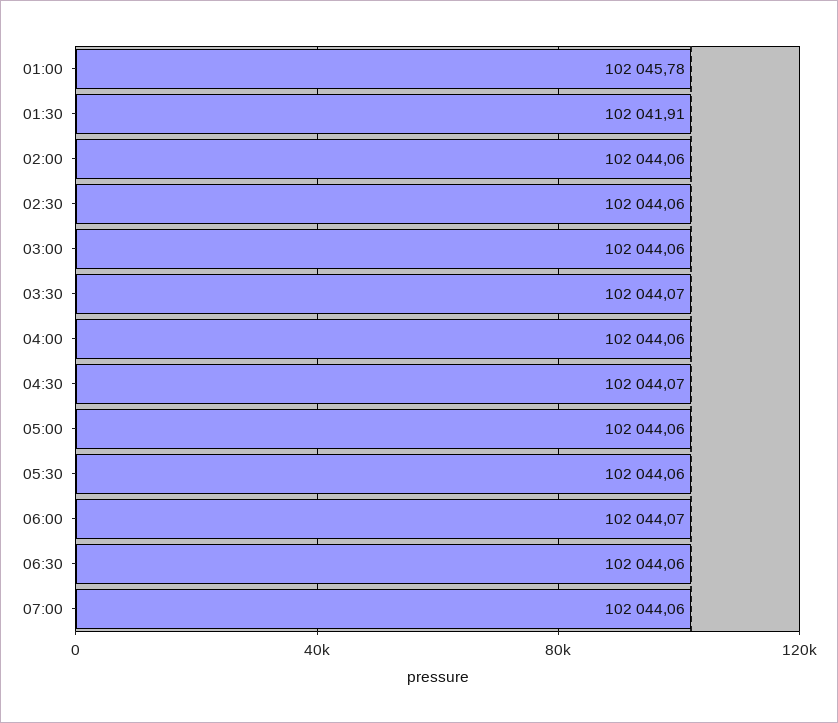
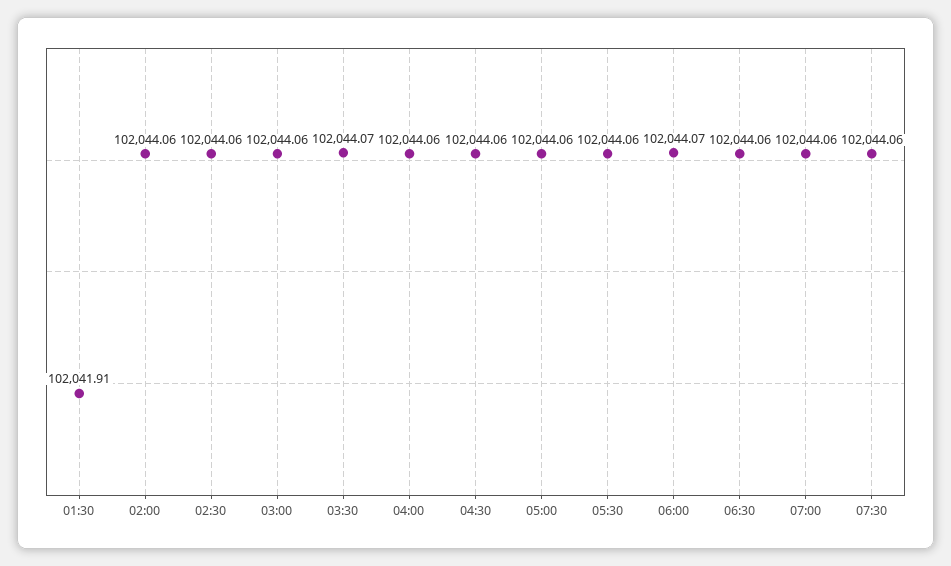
01:00: 102045.78 -> none
04:30: 102044.07 -> 102044.06
07:30: none -> 102044.06

